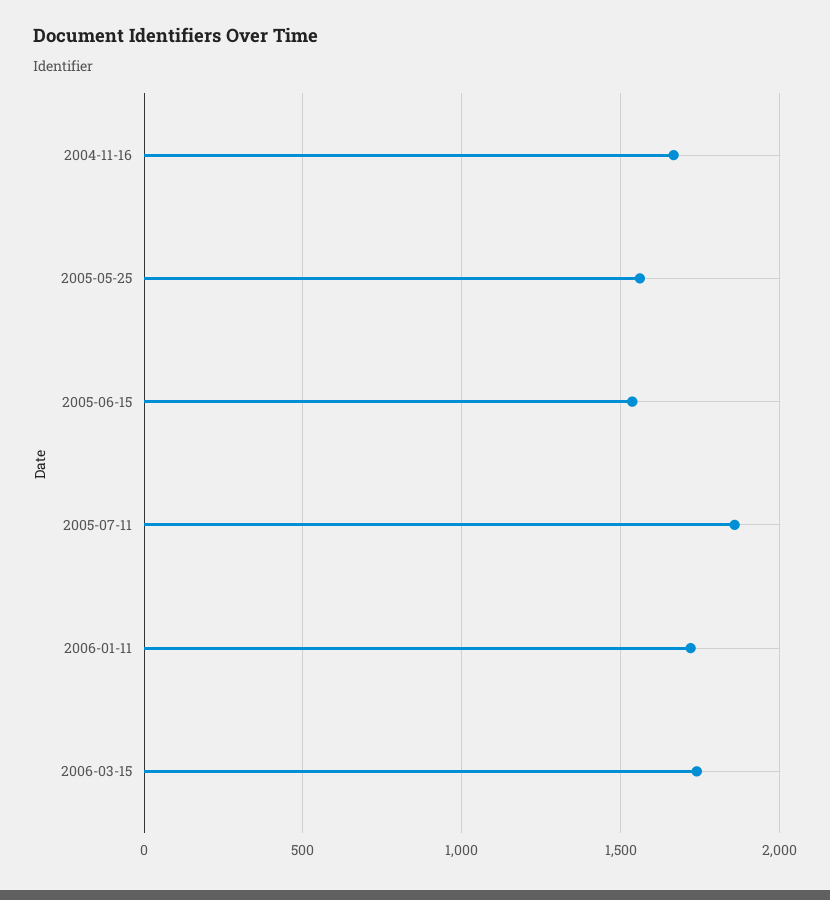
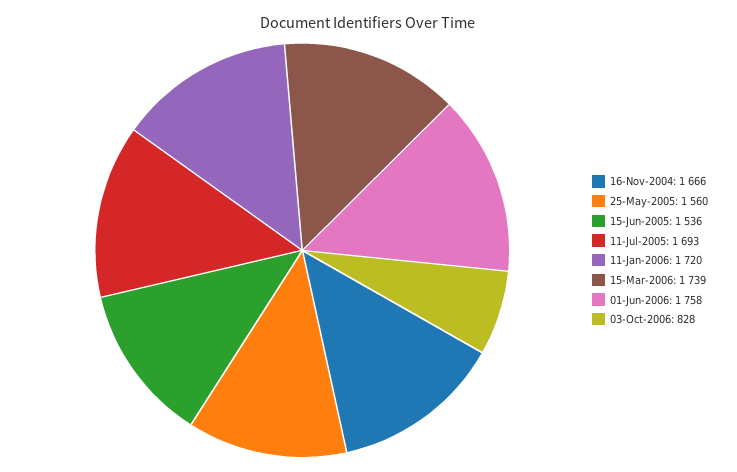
2005-07-11: 1850 -> 1693
01-Jun-2006: none -> 1758
03-Oct-2006: none -> 828

